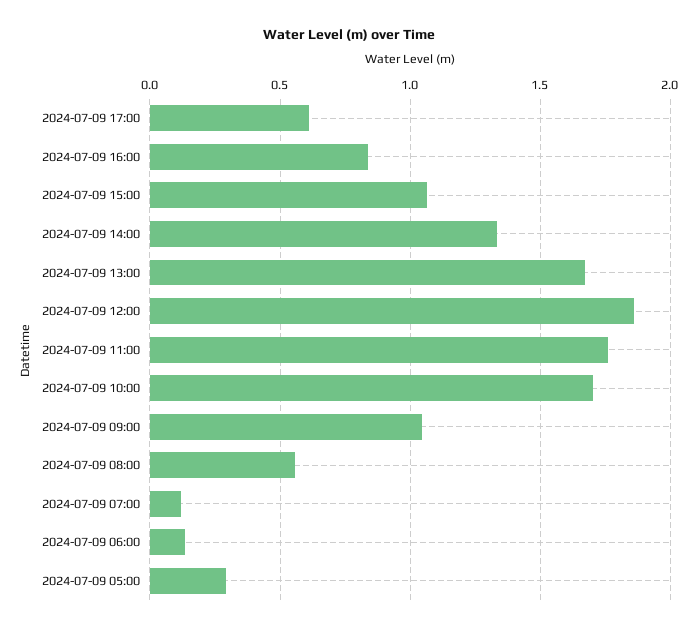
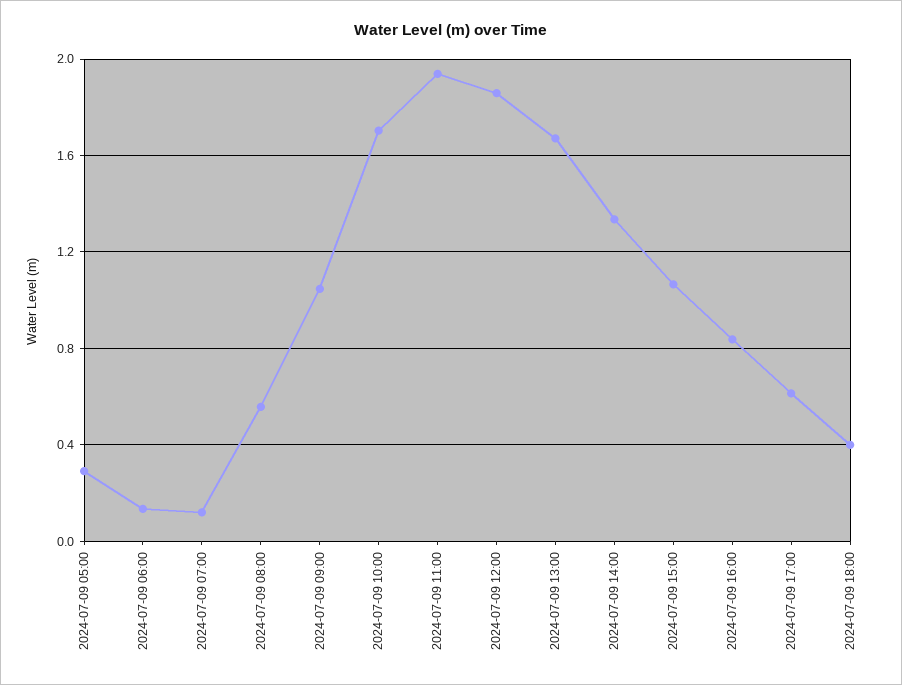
2024-07-09 11:00: 1.75 -> 1.95
2024-07-09 18:00: none -> 0.4

